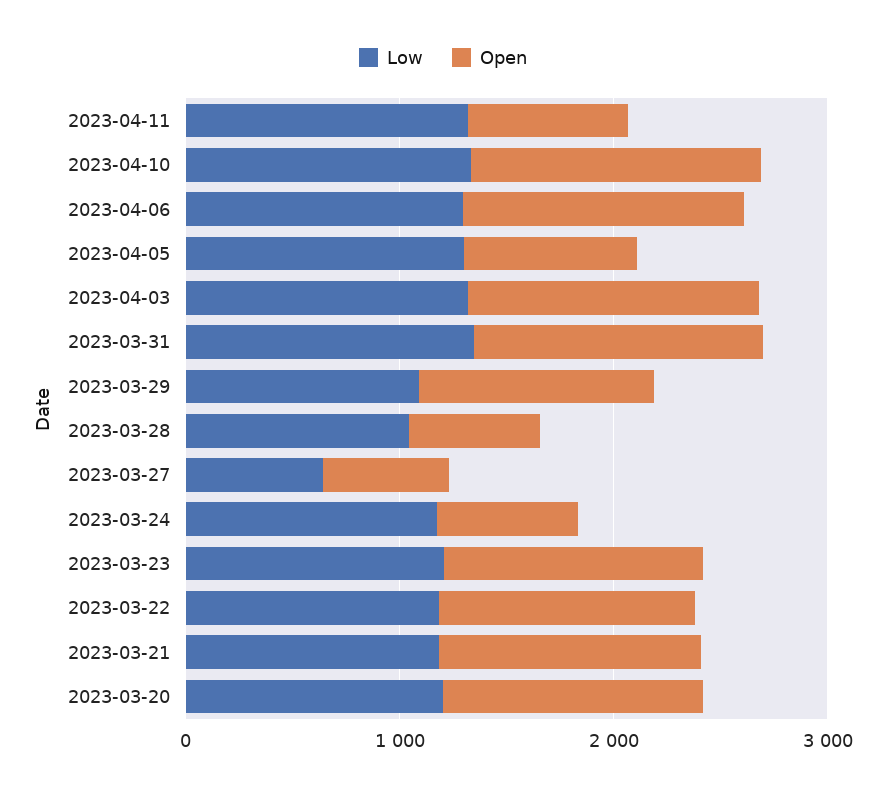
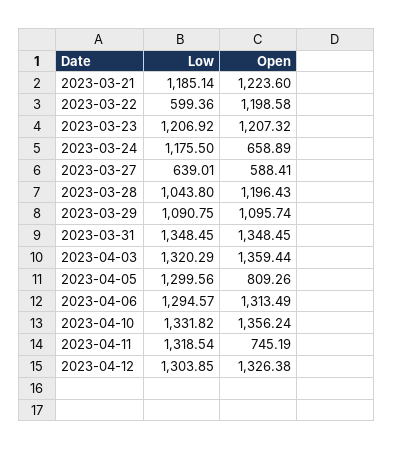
Open, 2023-03-28: 600 -> 1196.43
Low, 2023-03-22: 1200 -> 599.36
Low, 2023-03-20: 1200 -> none
Open, 2023-03-20: 1200 -> none
Low, 2023-04-12: none -> 1303.85
Open, 2023-04-12: none -> 1326.38

